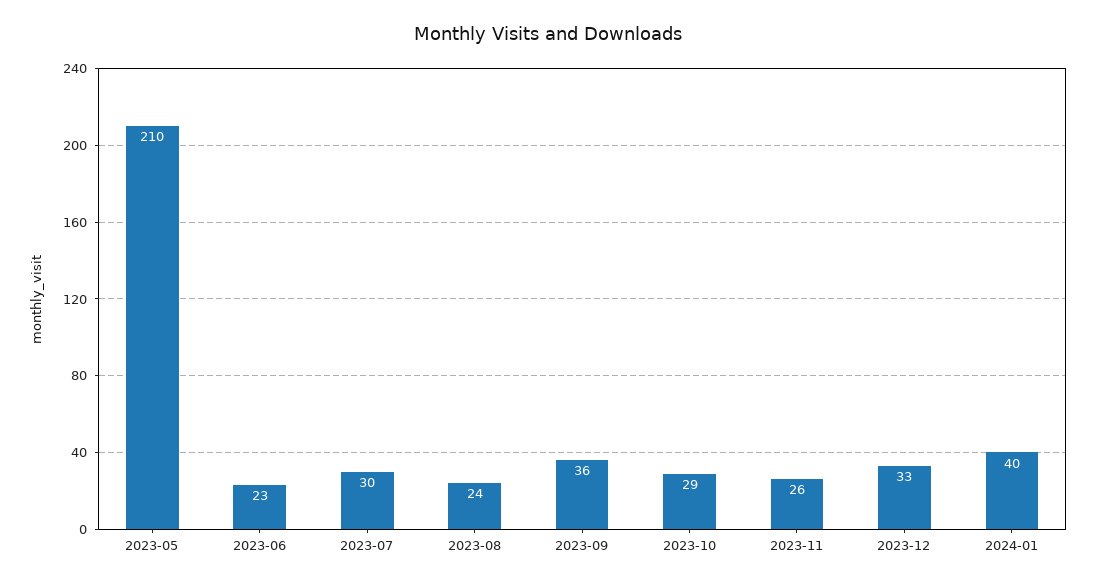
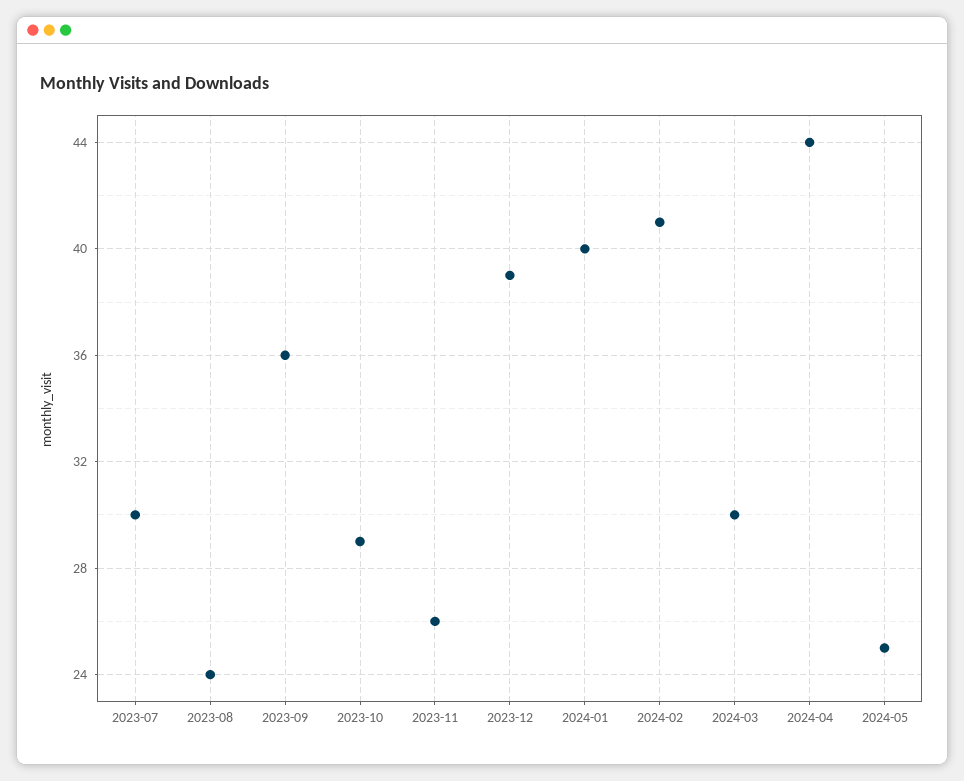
2023-05: 210 -> none
2023-06: 23 -> none
2023-12: 33 -> 39
2024-02: none -> 41
2024-03: none -> 30
2024-04: none -> 44
2024-05: none -> 25

